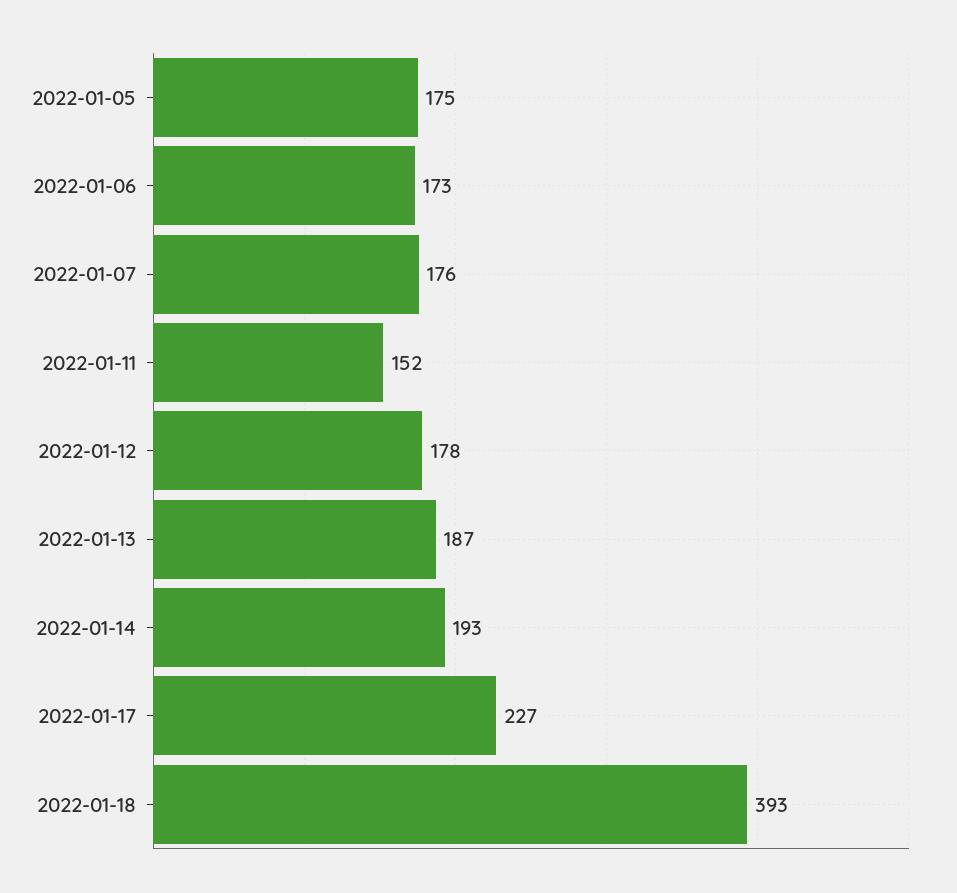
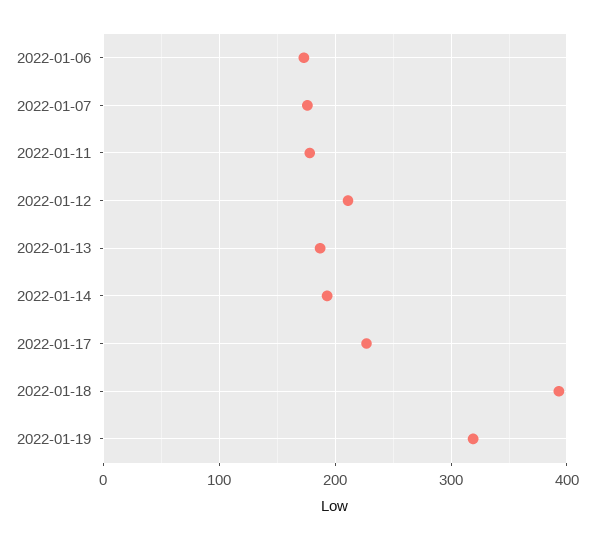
2022-01-05: 175 -> none
2022-01-11: 152 -> 180
2022-01-12: 178 -> 210
2022-01-19: none -> 320

